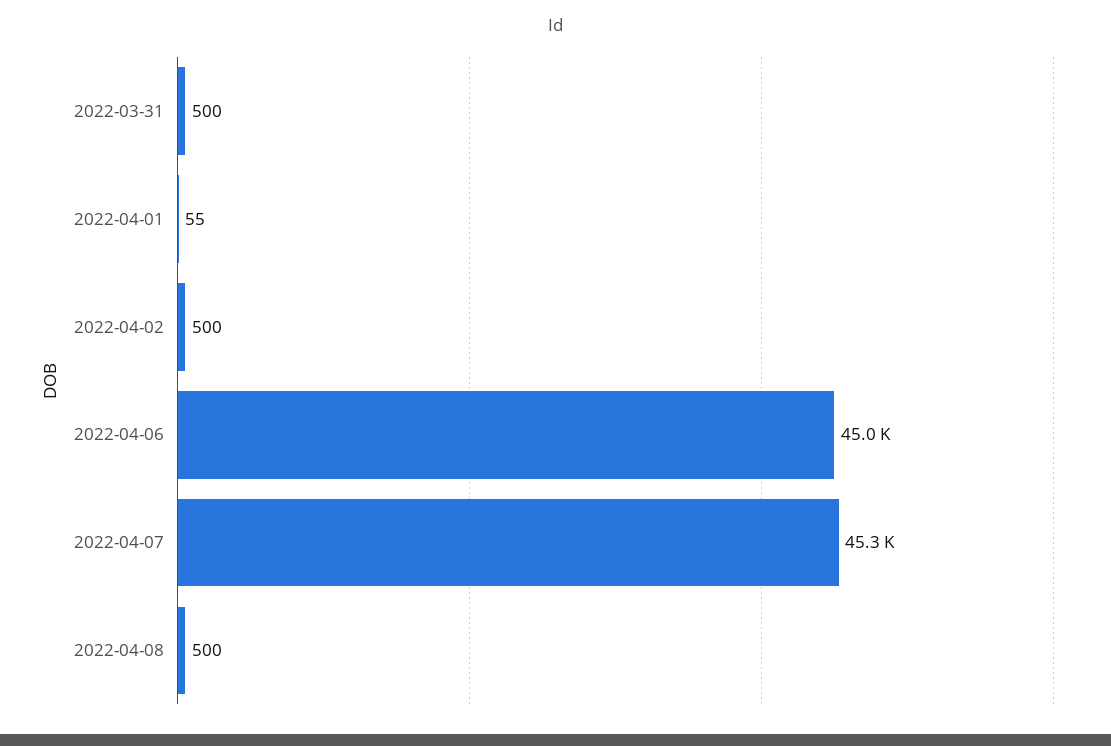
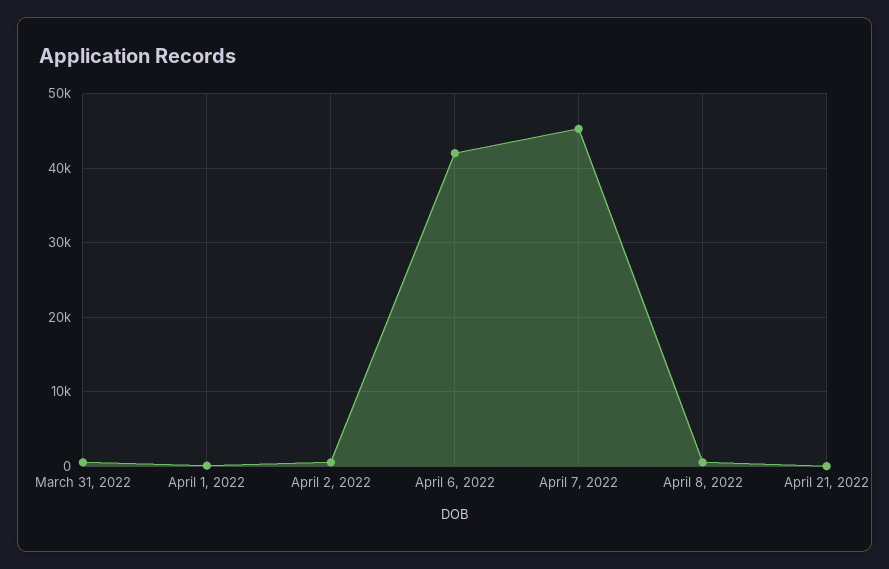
2022-04-06: 45000 -> 42000
April 21, 2022: none -> 0

